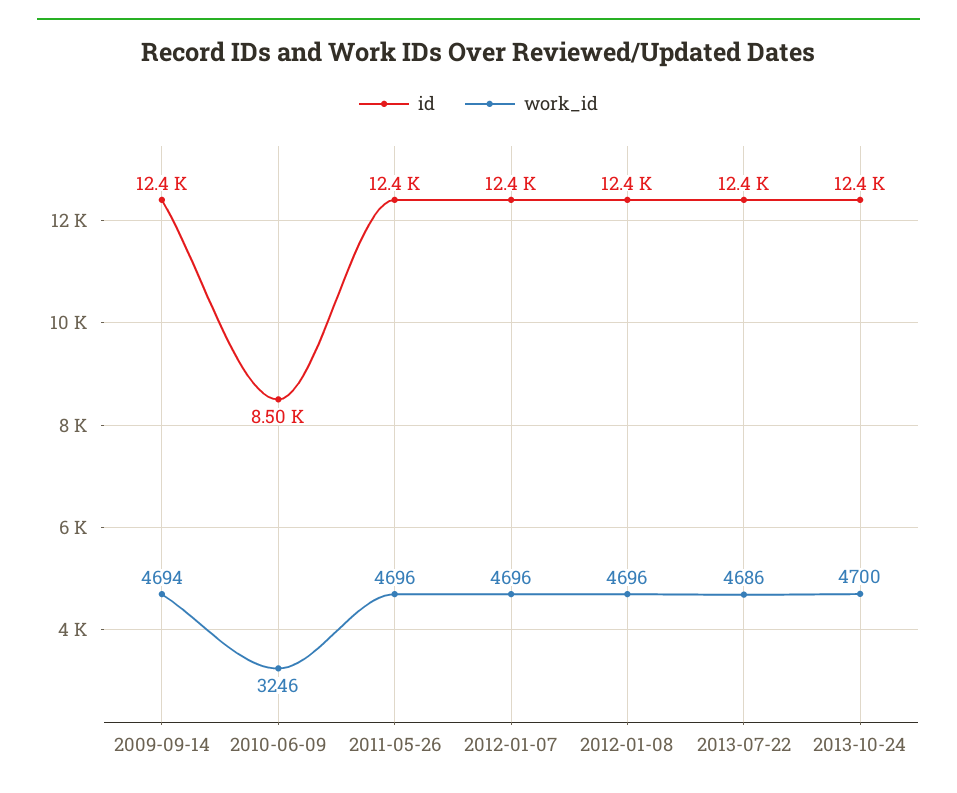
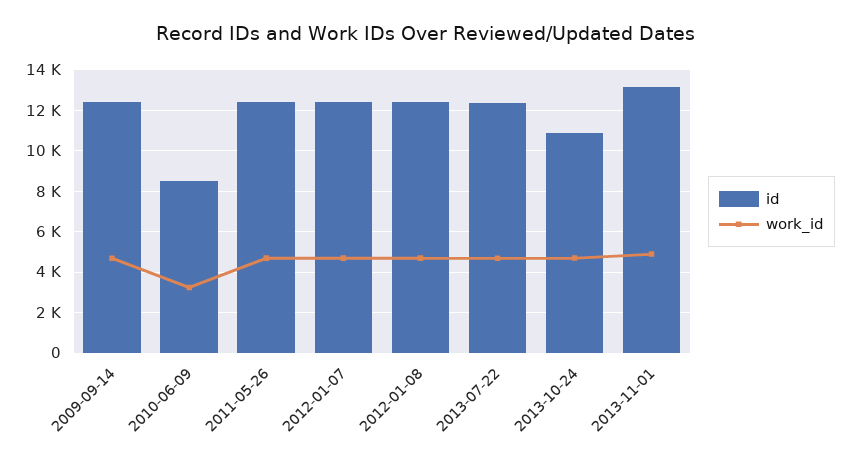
id, 2013-10-24: 12400 -> 11000
id, 2013-11-01: none -> 13000
work_id, 2013-11-01: none -> 5000

